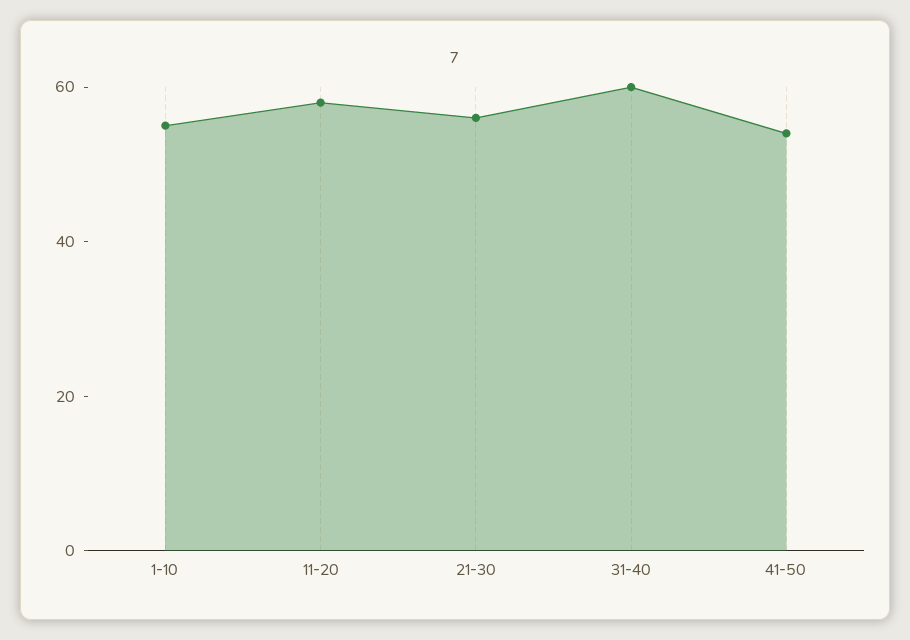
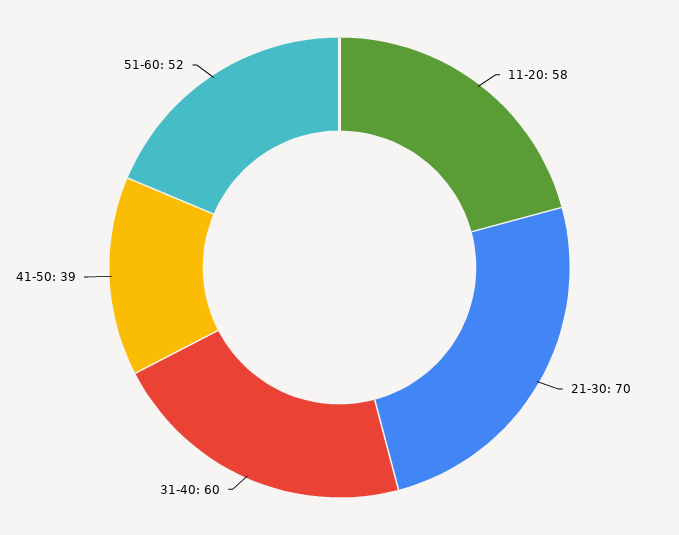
1-10: 55 -> none
21-30: 55 -> 70
41-50: 55 -> 39
51-60: none -> 52

